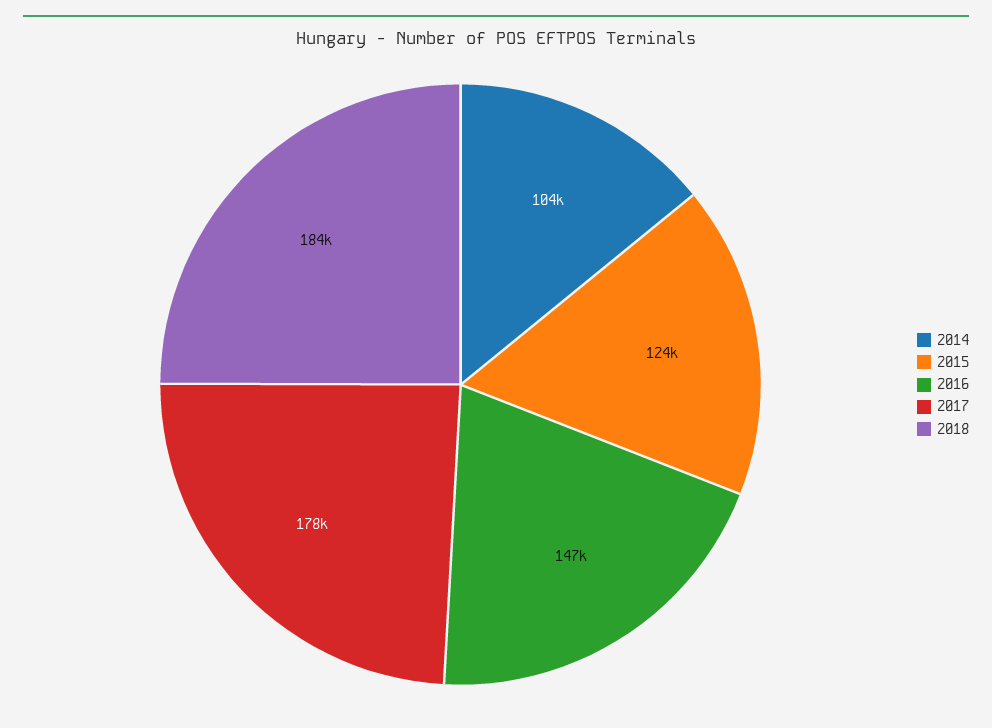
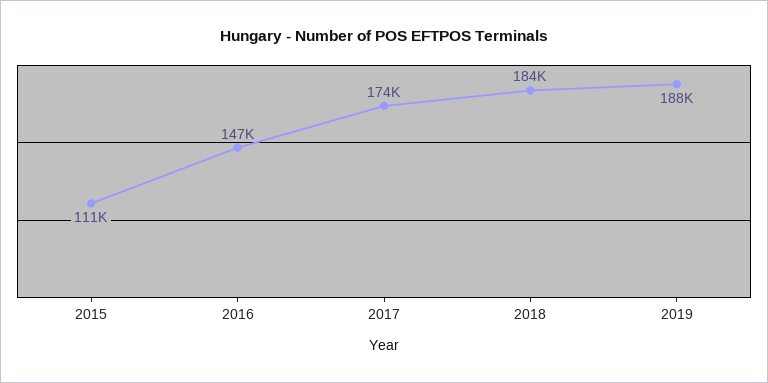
2014: 104000 -> none
2015: 124000 -> 111000
2017: 178000 -> 174000
2019: none -> 188000

